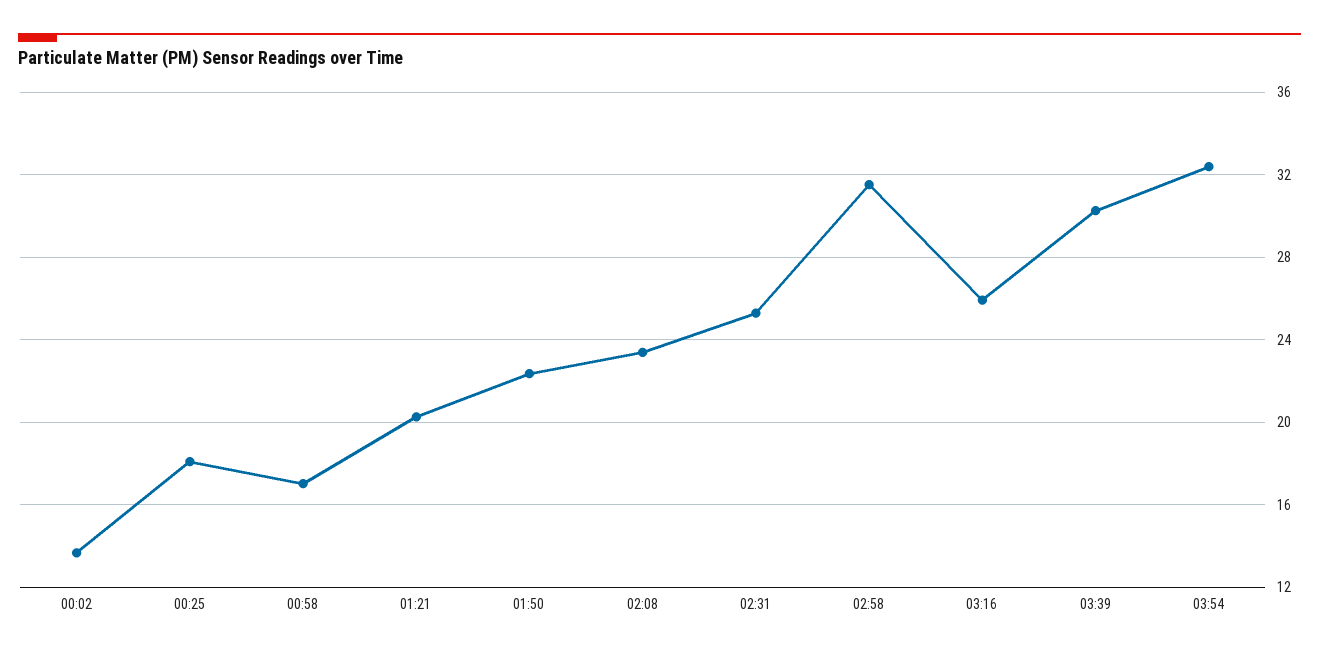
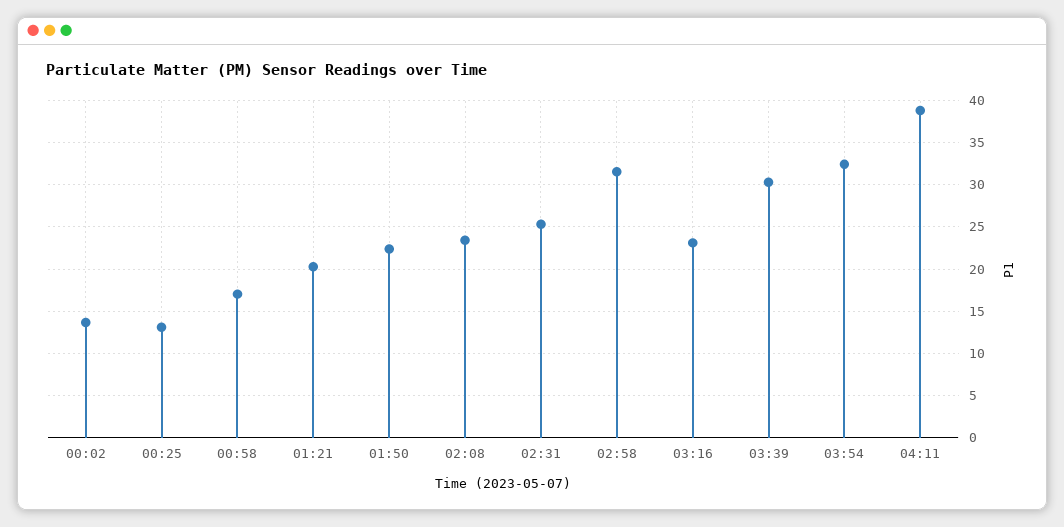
00:25: 18 -> 13
03:16: 26 -> 23
04:11: none -> 39

